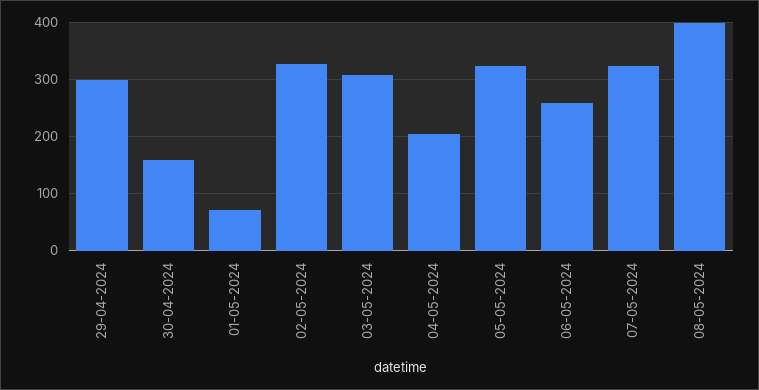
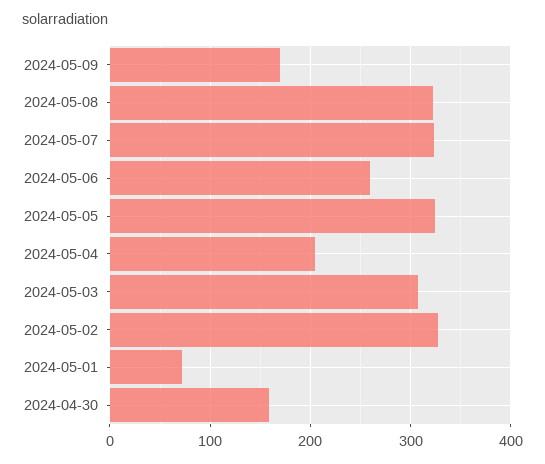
29-04-2024: 300 -> none
08-05-2024: 400 -> 320
2024-05-09: none -> 170

